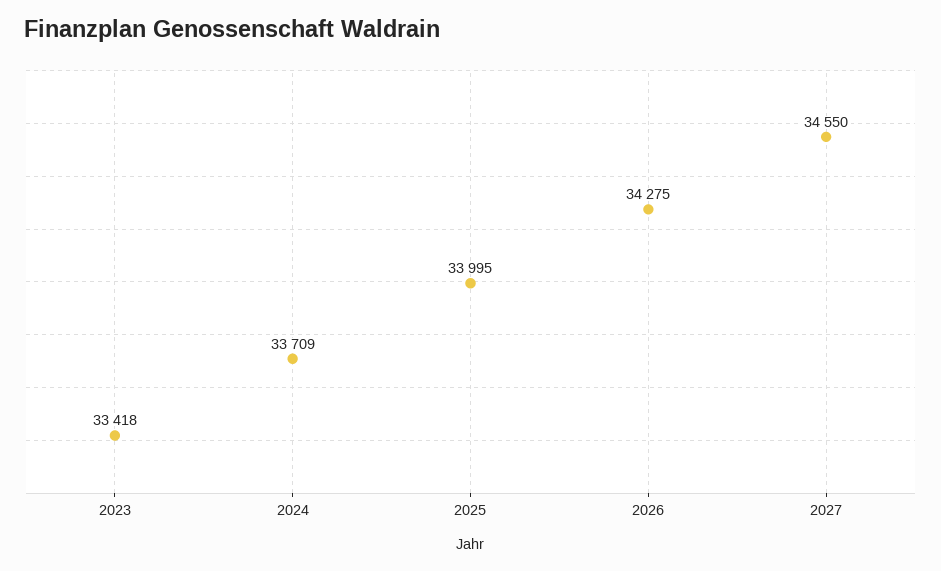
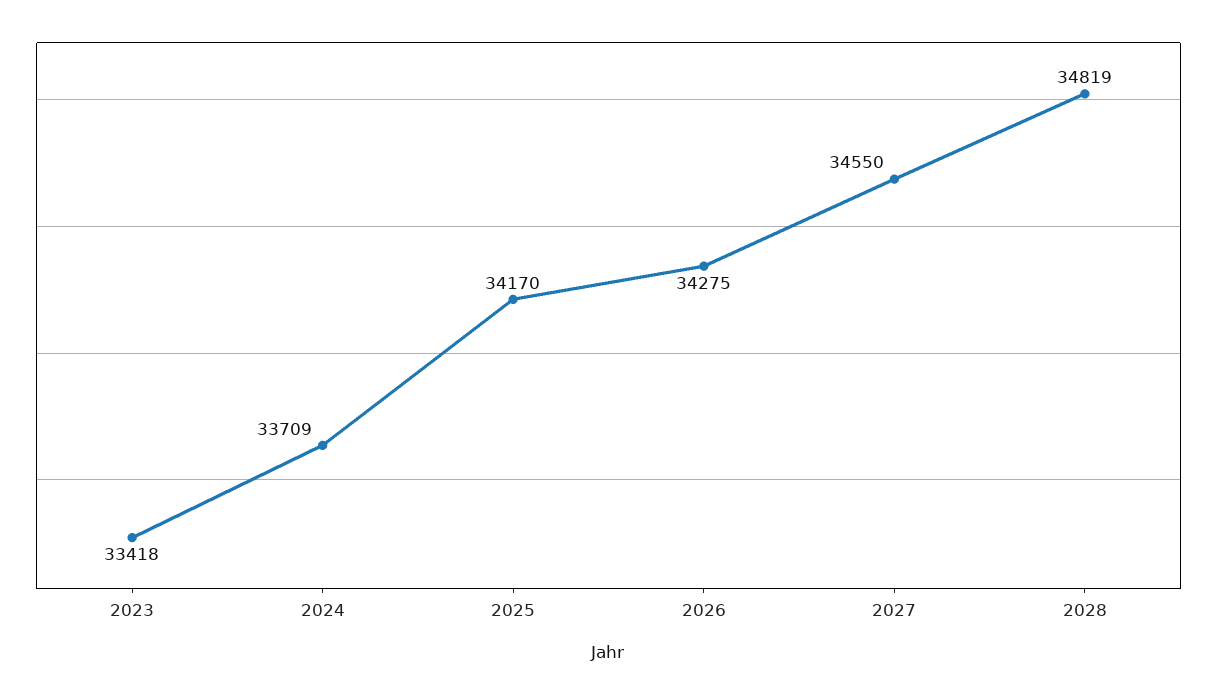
2025: 33995 -> 34170
2028: none -> 34819

